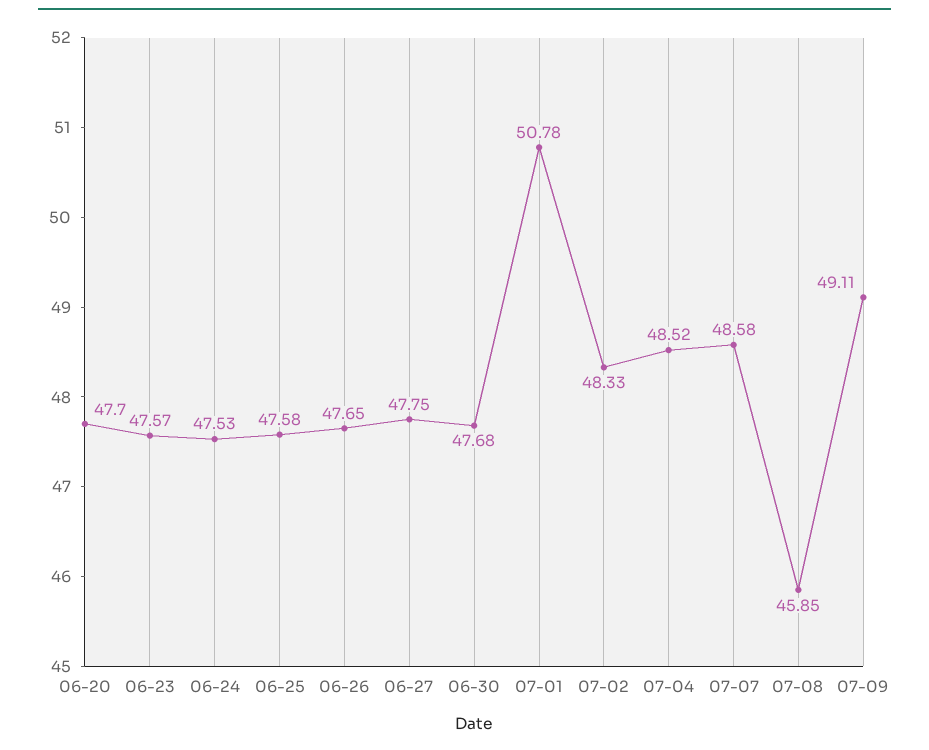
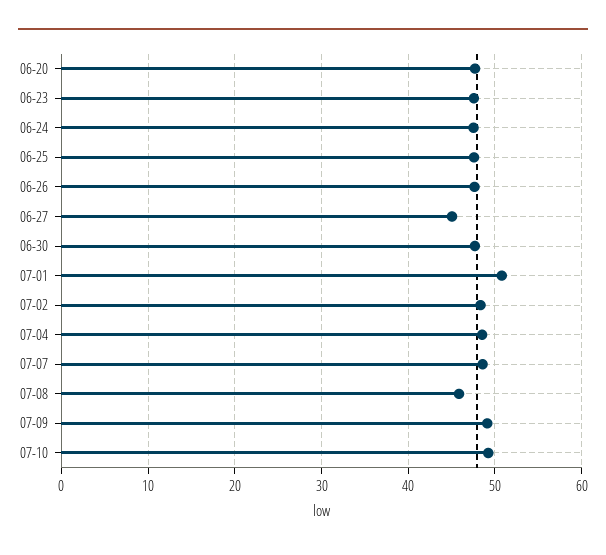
06-27: 47.75 -> 45
07-10: none -> 49

